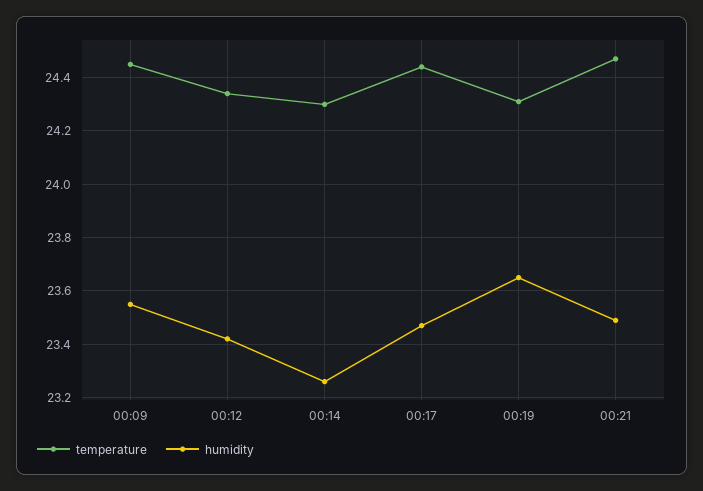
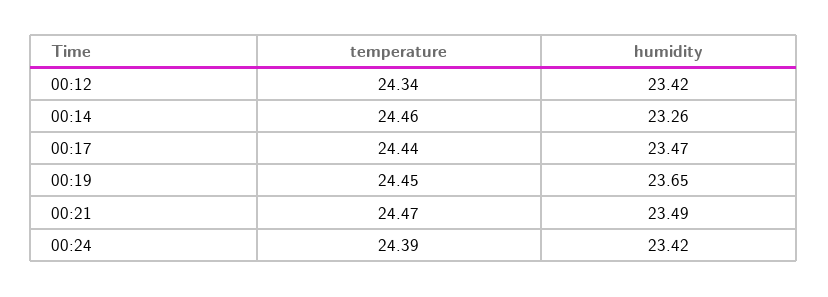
temperature, 00:09: 24.45 -> none
humidity, 00:09: 23.55 -> none
temperature, 00:14: 24.3 -> 24.46
temperature, 00:19: 24.3 -> 24.45
temperature, 00:24: none -> 24.39
humidity, 00:24: none -> 23.42

